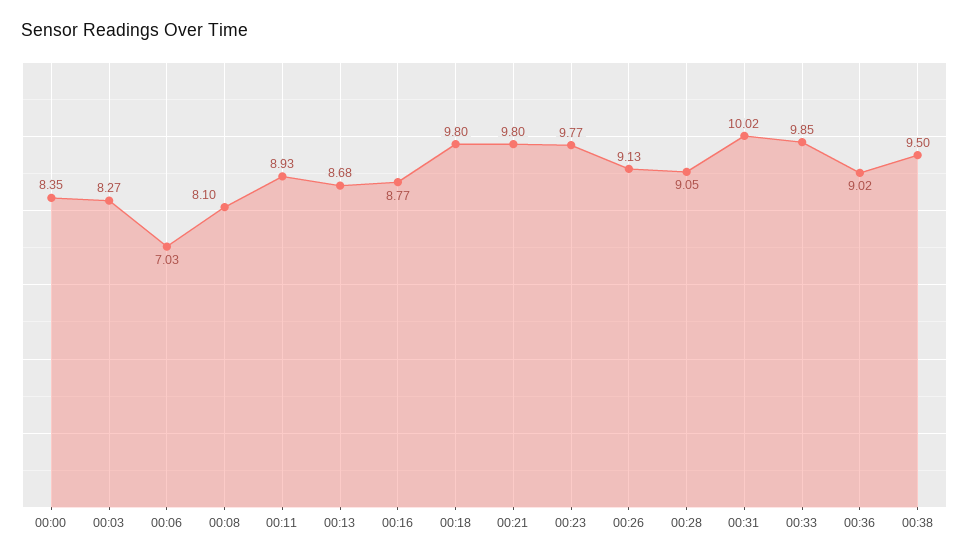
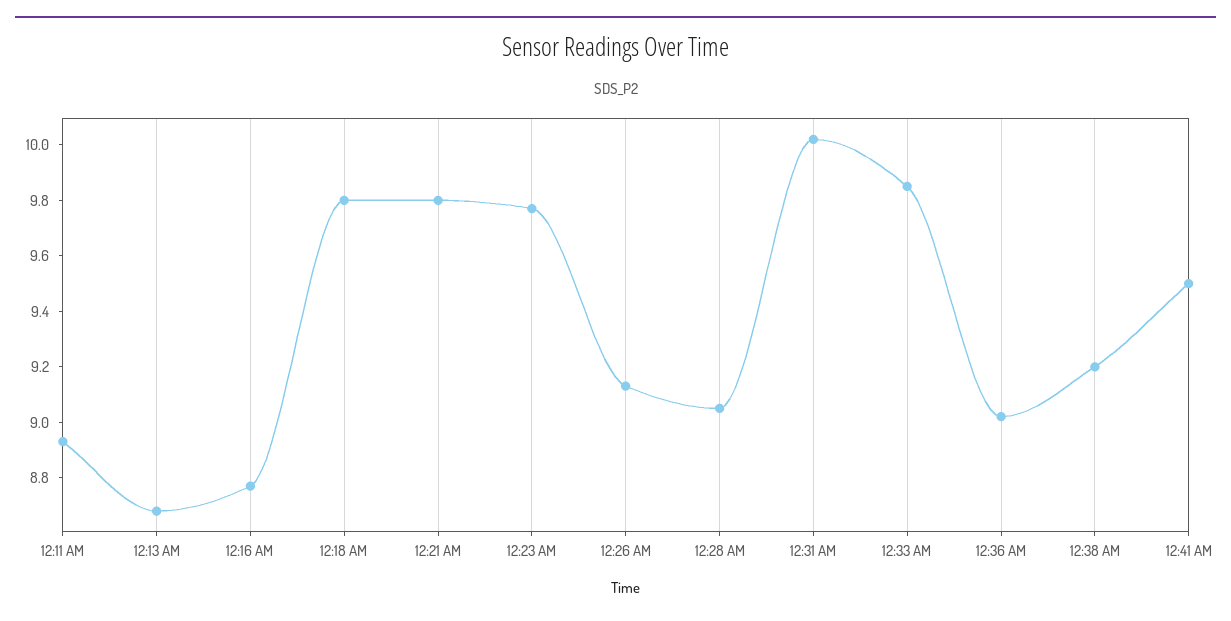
00:00: 8.35 -> none
00:03: 8.27 -> none
00:06: 7.03 -> none
00:08: 8.1 -> none
00:38: 9.5 -> 9.2
12:41 AM: none -> 9.5

